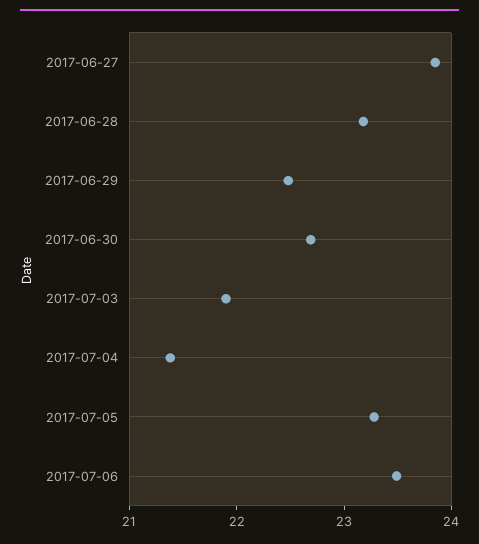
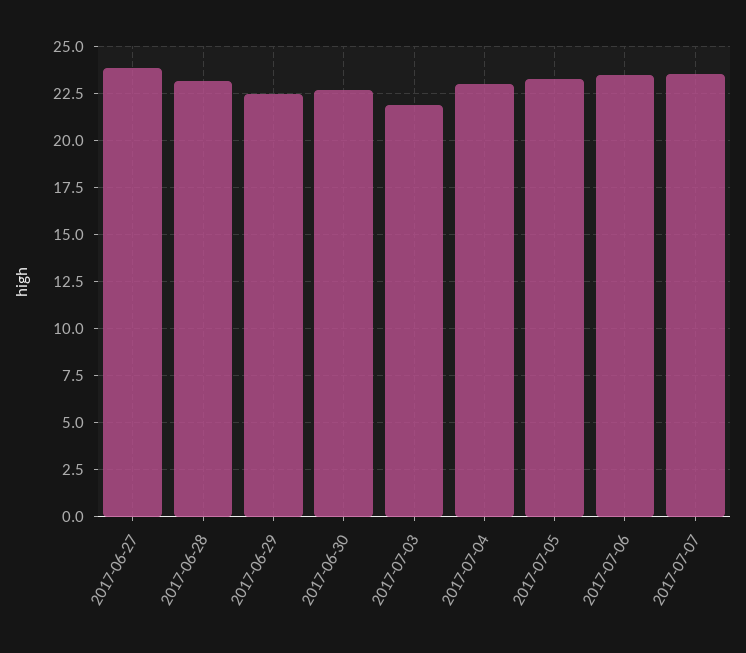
2017-07-04: 21.4 -> 23
2017-07-07: none -> 23.5

